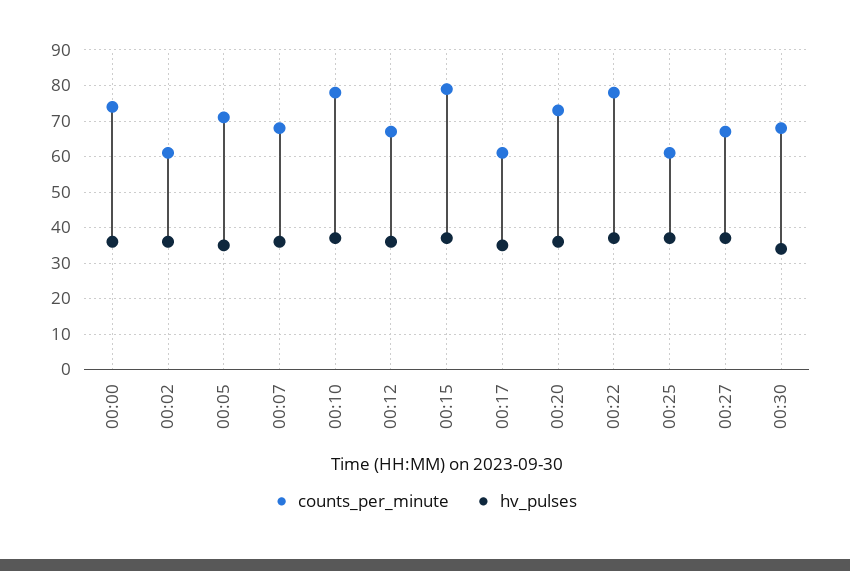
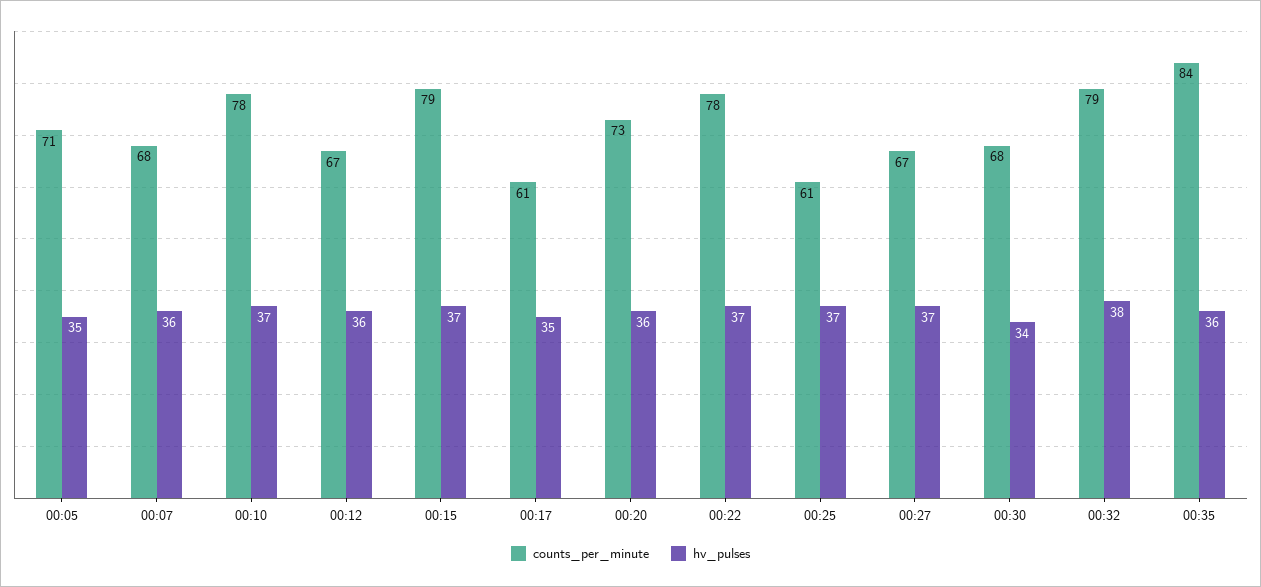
counts_per_minute, 00:00: 75 -> none
hv_pulses, 00:00: 35 -> none
counts_per_minute, 00:02: 60 -> none
hv_pulses, 00:02: 35 -> none
counts_per_minute, 00:32: none -> 79
hv_pulses, 00:32: none -> 38
counts_per_minute, 00:35: none -> 84
hv_pulses, 00:35: none -> 36

